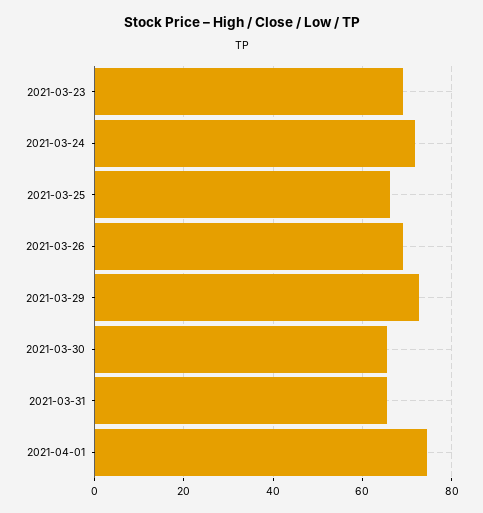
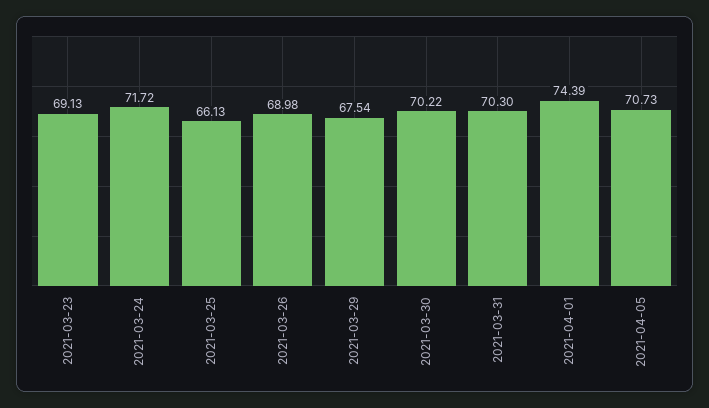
2021-03-29: 72 -> 67.54
2021-03-30: 66 -> 70.22
2021-03-31: 66 -> 70.3
2021-04-05: none -> 70.73

